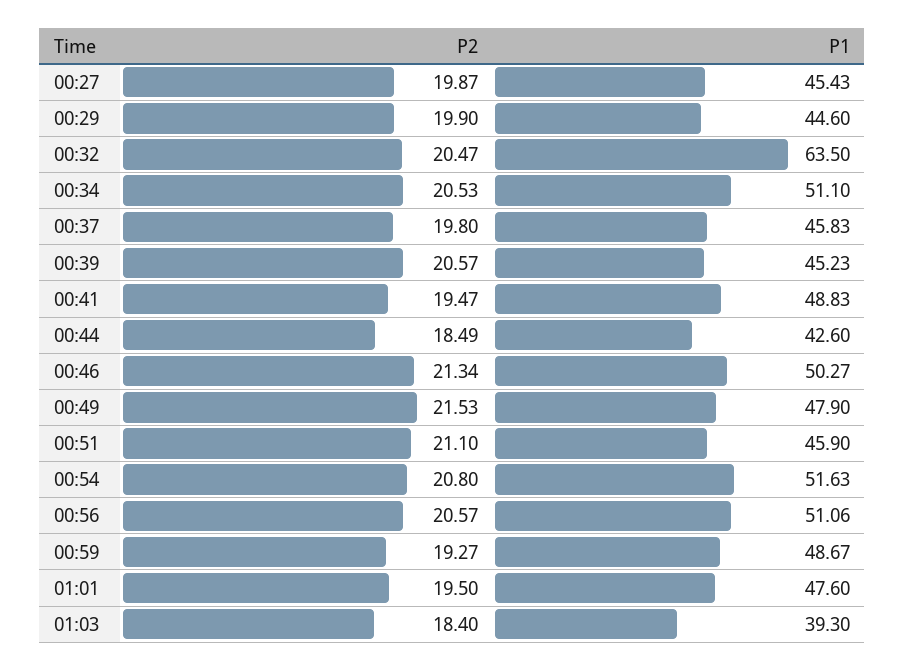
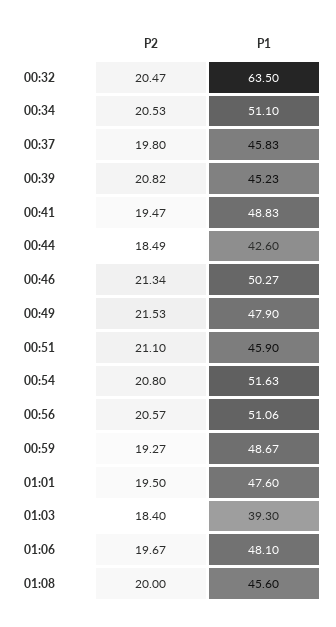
P2, 00:27: 19.87 -> none
P1, 00:27: 45.43 -> none
P2, 00:29: 19.9 -> none
P1, 00:29: 44.6 -> none
P2, 00:39: 20.57 -> 20.82
P2, 01:06: none -> 19.67
P1, 01:06: none -> 48.1
P2, 01:08: none -> 20
P1, 01:08: none -> 45.6

